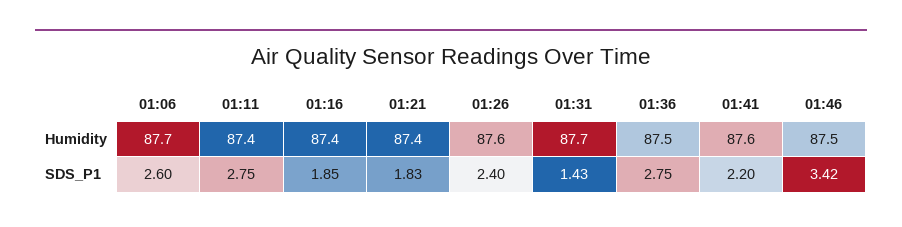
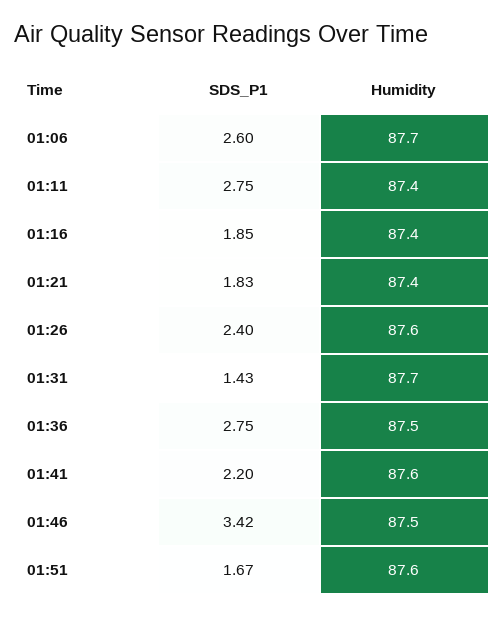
01:51, SDS_P1: none -> 1.67
01:51, Humidity: none -> 87.6

